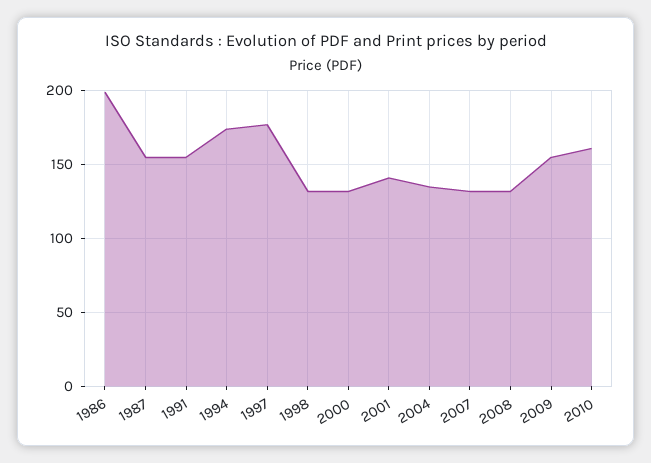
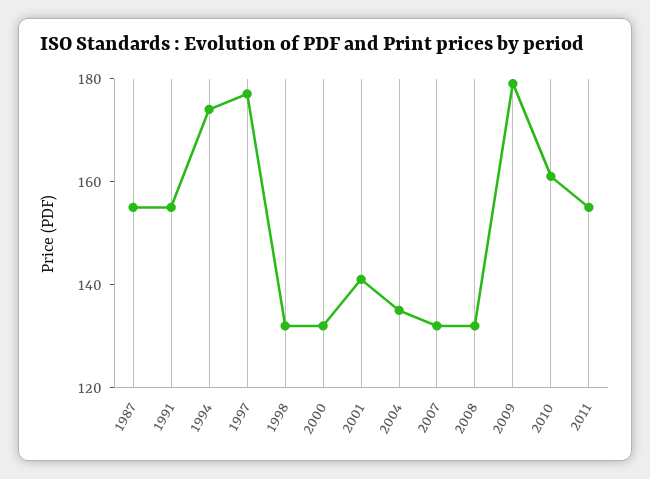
1986: 200 -> none
2009: 155 -> 180
2011: none -> 155

